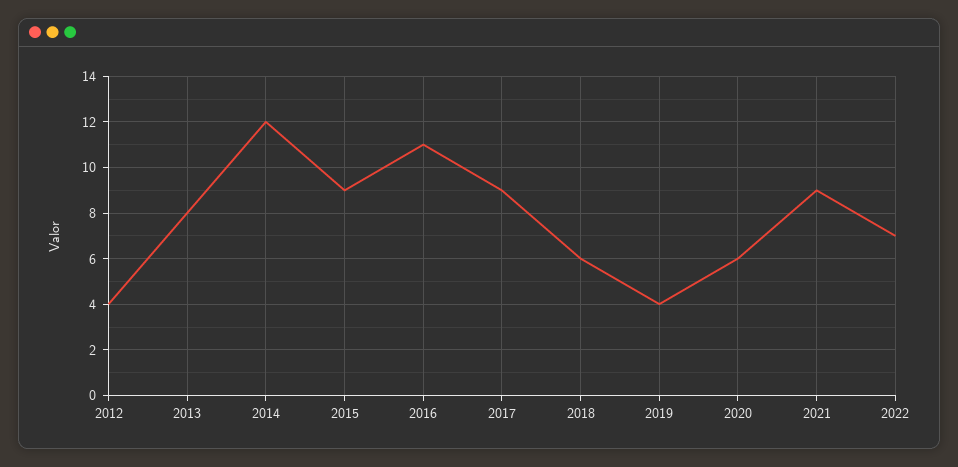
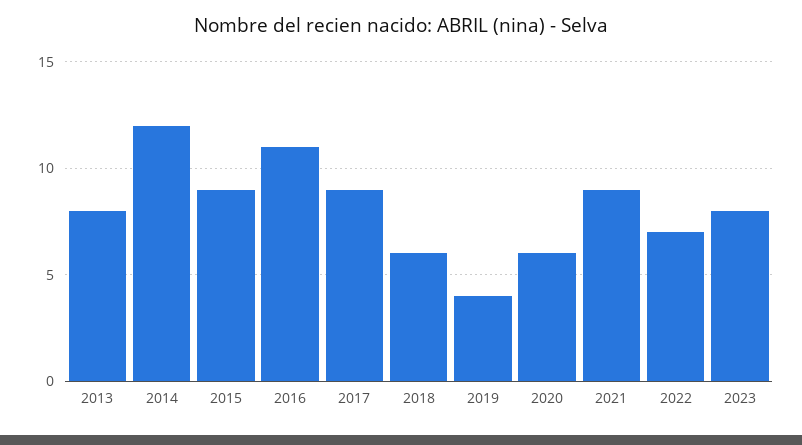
2012: 4 -> none
2023: none -> 8

